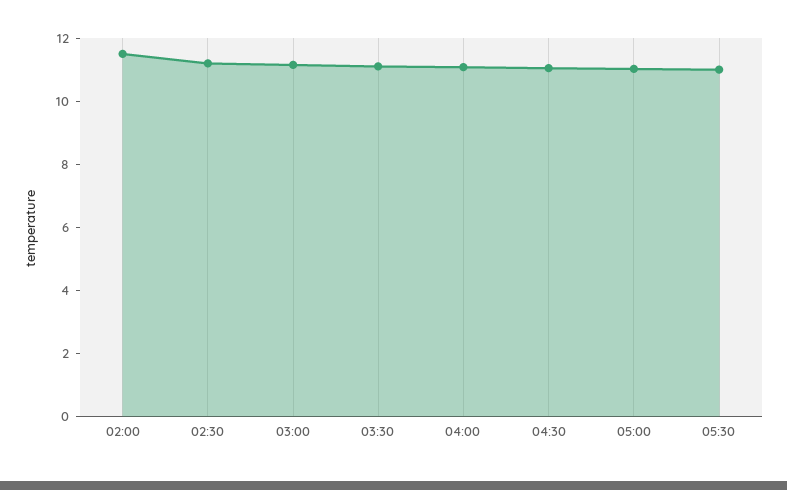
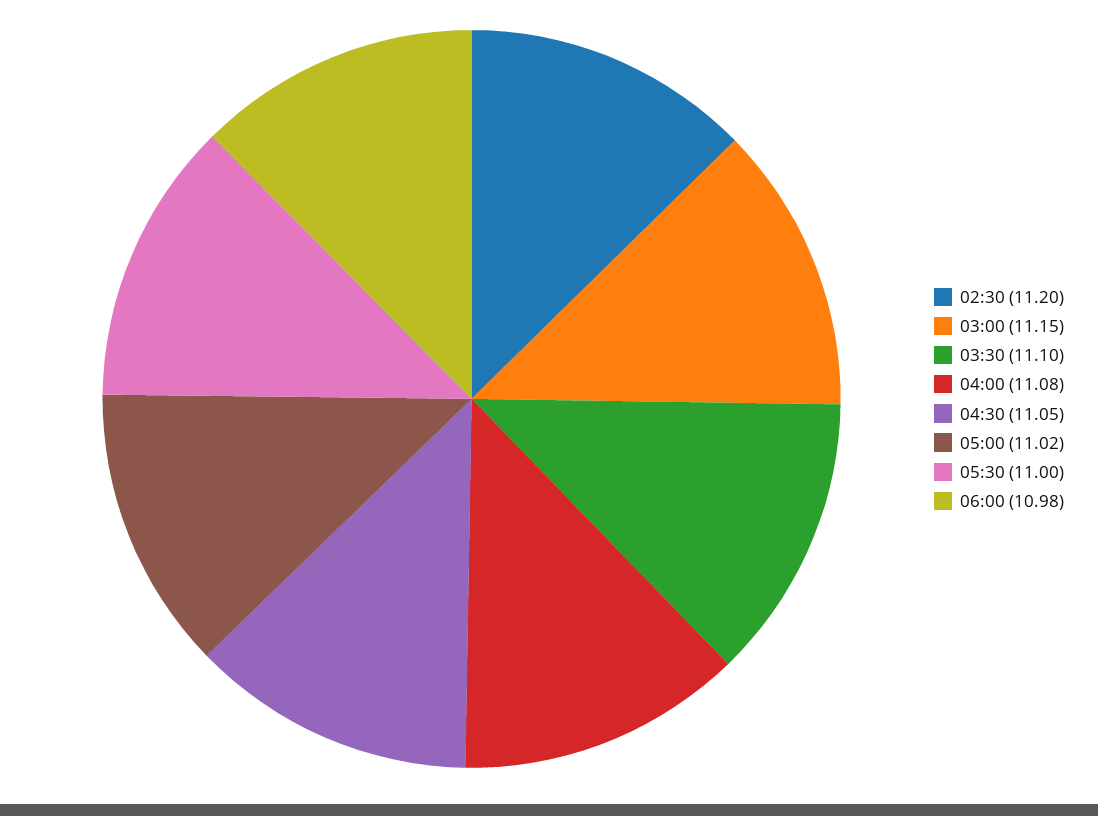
02:00: 11.5 -> none
06:00: none -> 10.98

